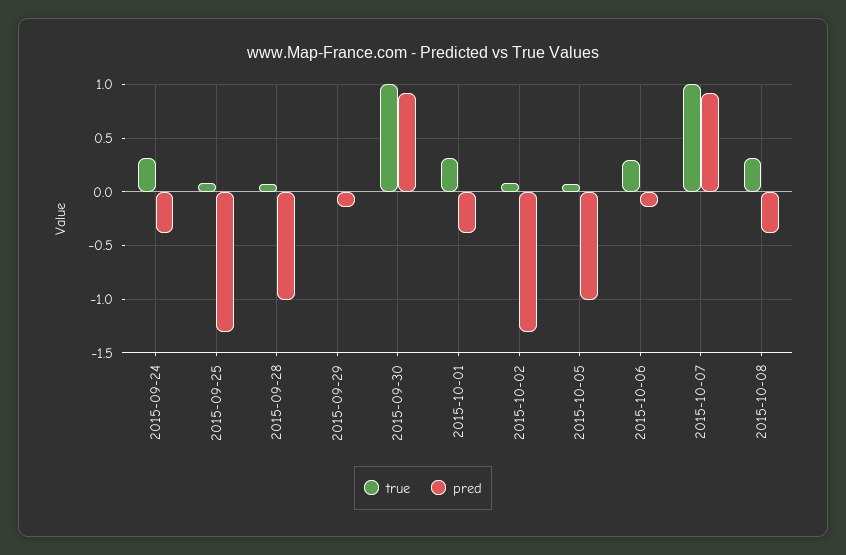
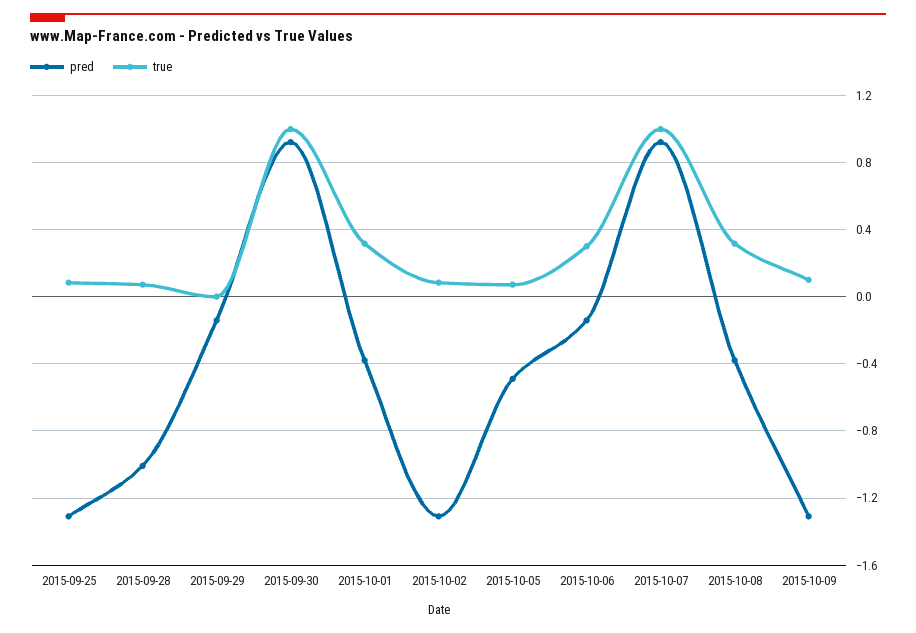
true, 2015-09-24: 0.3 -> none
pred, 2015-09-24: -0.4 -> none
pred, 2015-10-05: -1 -> -0.5
pred, 2015-10-09: none -> -1.3
true, 2015-10-09: none -> 0.1

